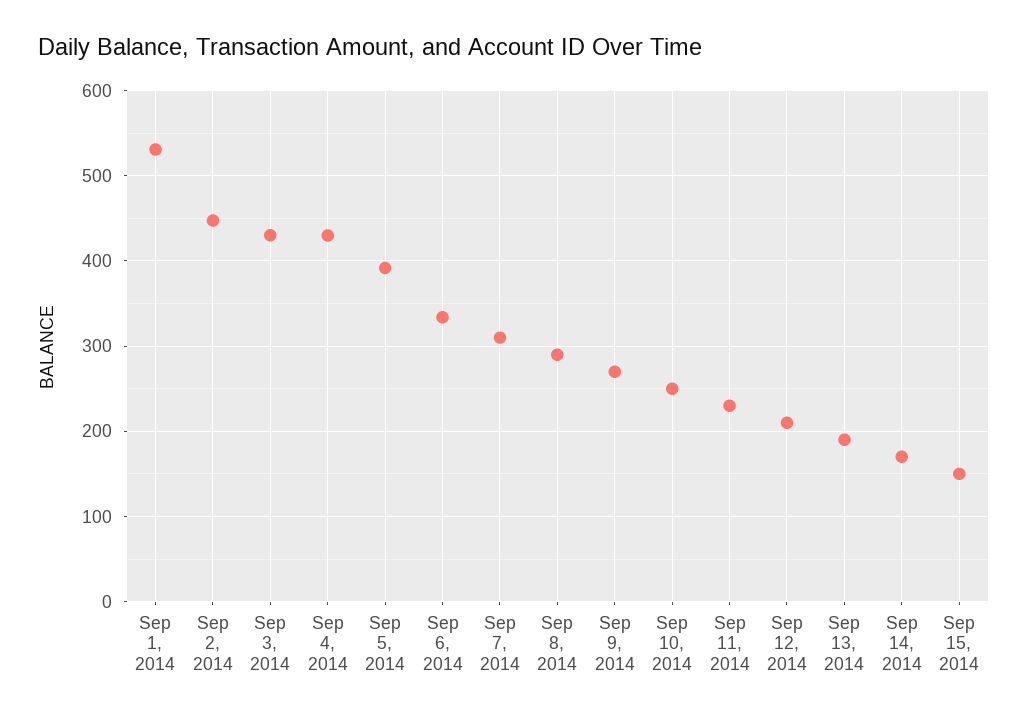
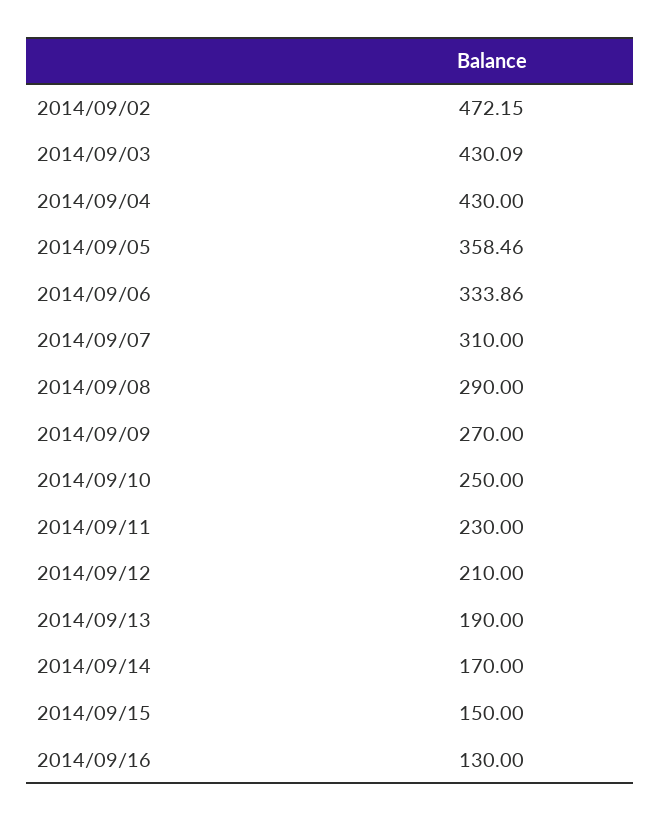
Sep 1, 2014: 530 -> none
Sep 2, 2014: 450 -> 472.15
Sep 5, 2014: 390 -> 358.46
2014/09/16: none -> 130

